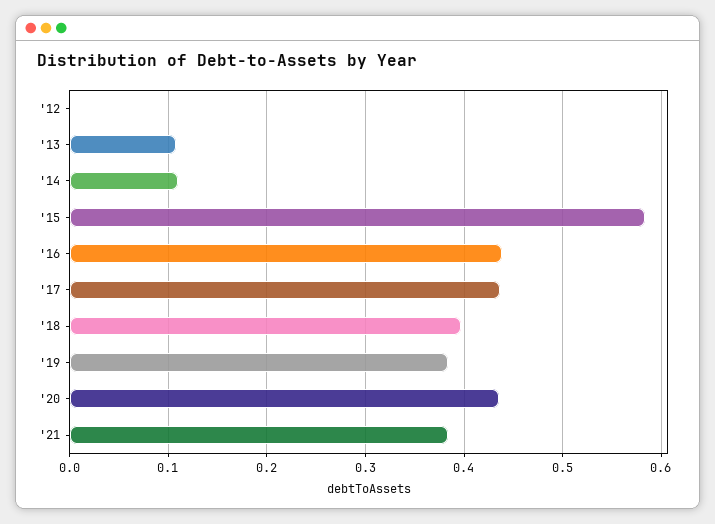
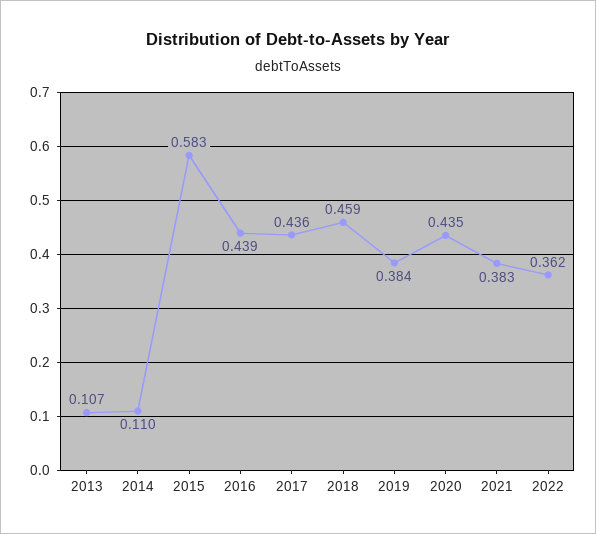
'12: 0 -> none
'18: 0.4 -> 0.459
2022: none -> 0.362

